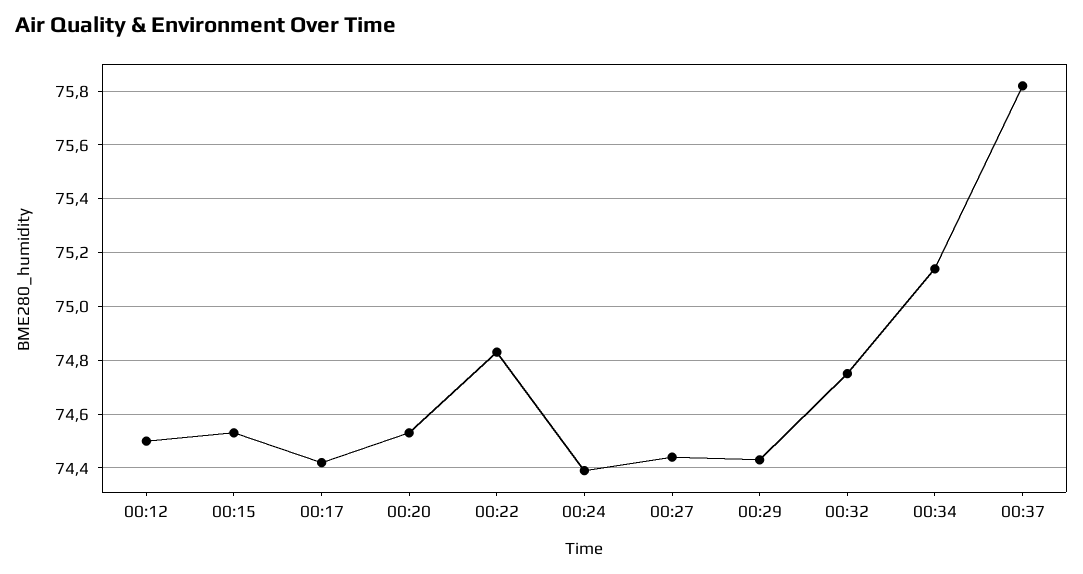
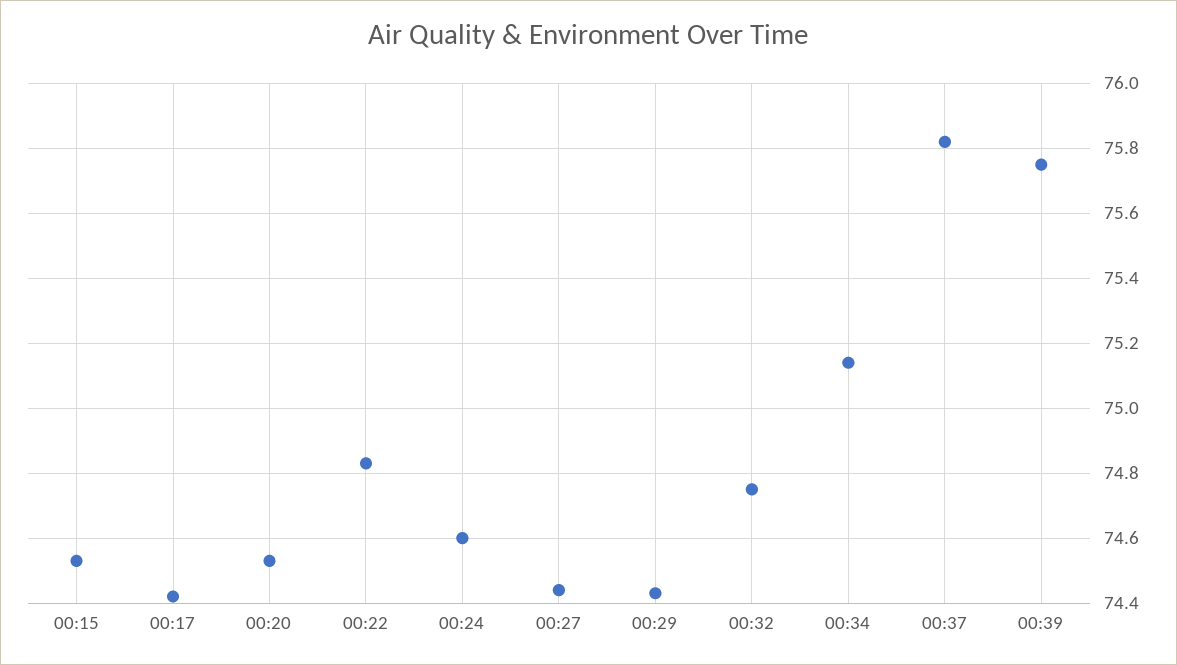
00:12: 74.5 -> none
00:24: 74.4 -> 74.6
00:39: none -> 75.75

